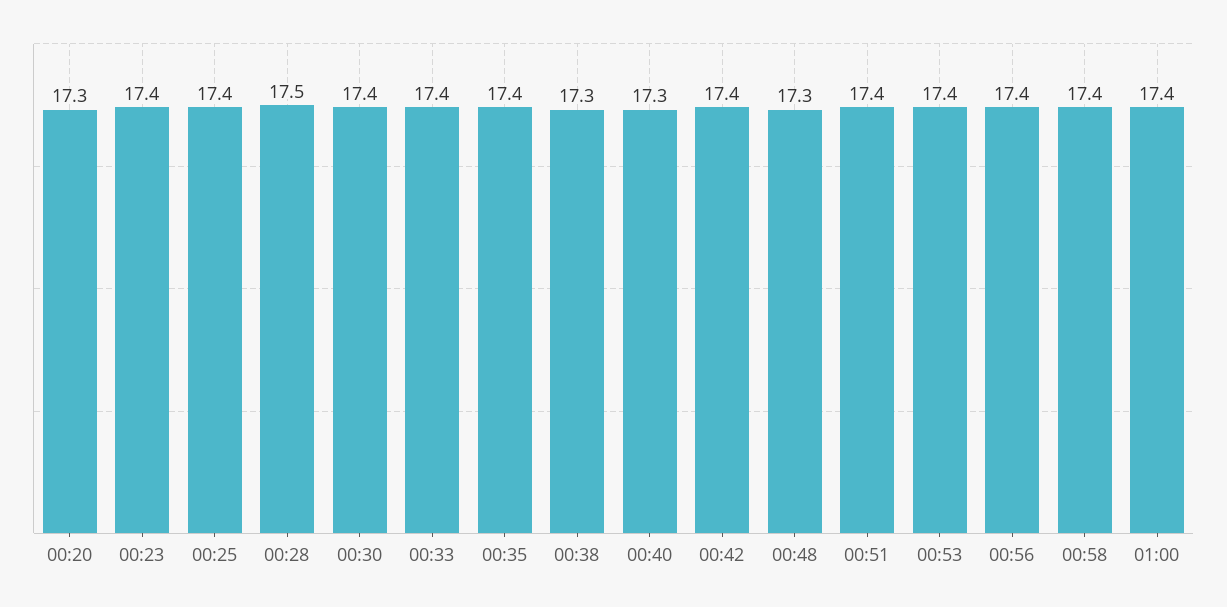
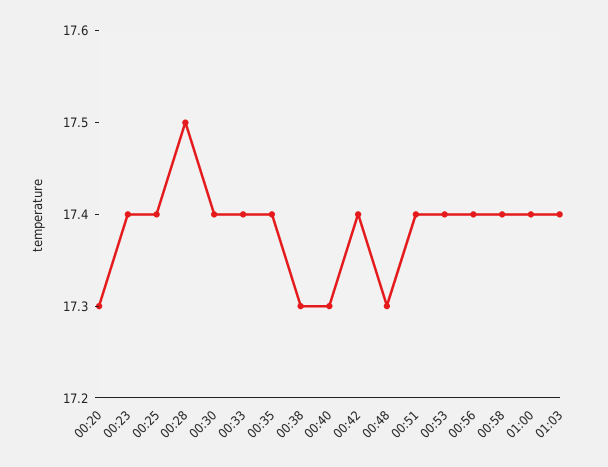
01:03: none -> 17.4

